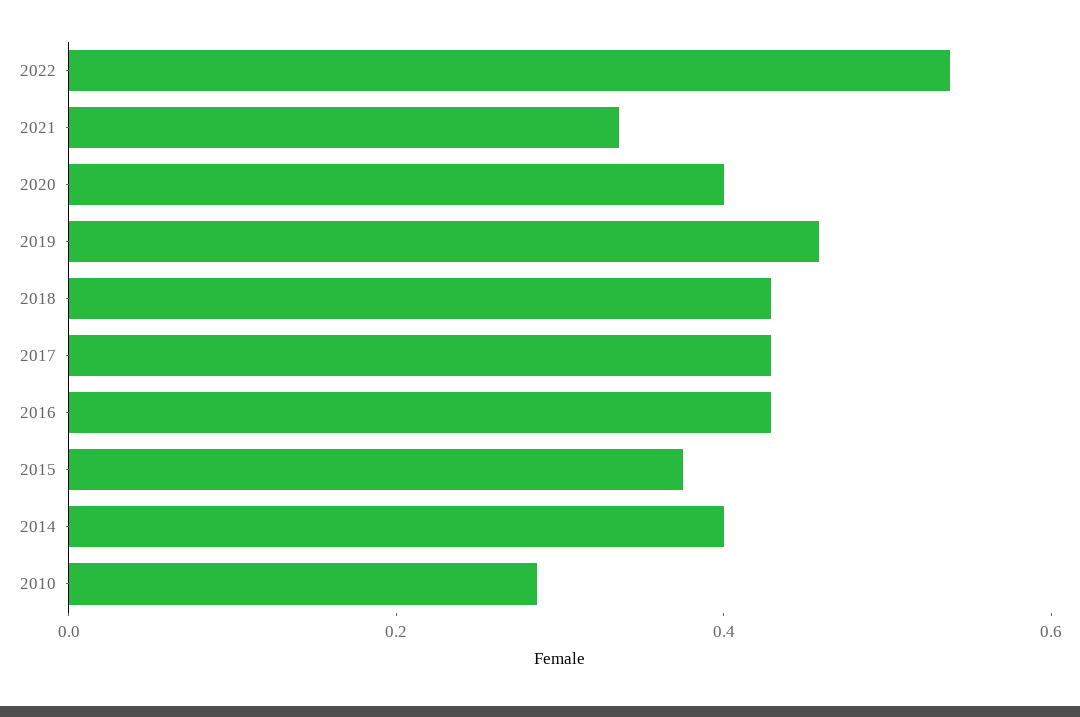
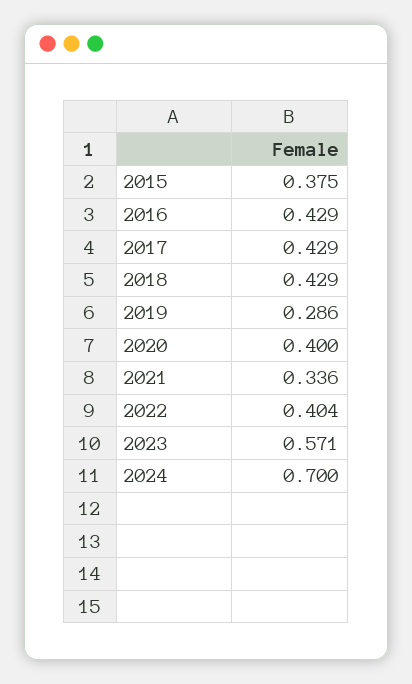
2022: 0.55 -> 0.404
2019: 0.45 -> 0.286
2014: 0.4 -> none
2010: 0.3 -> none
2023: none -> 0.571
2024: none -> 0.7

